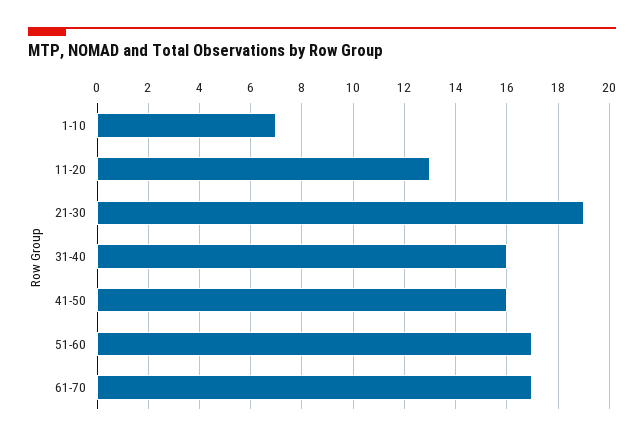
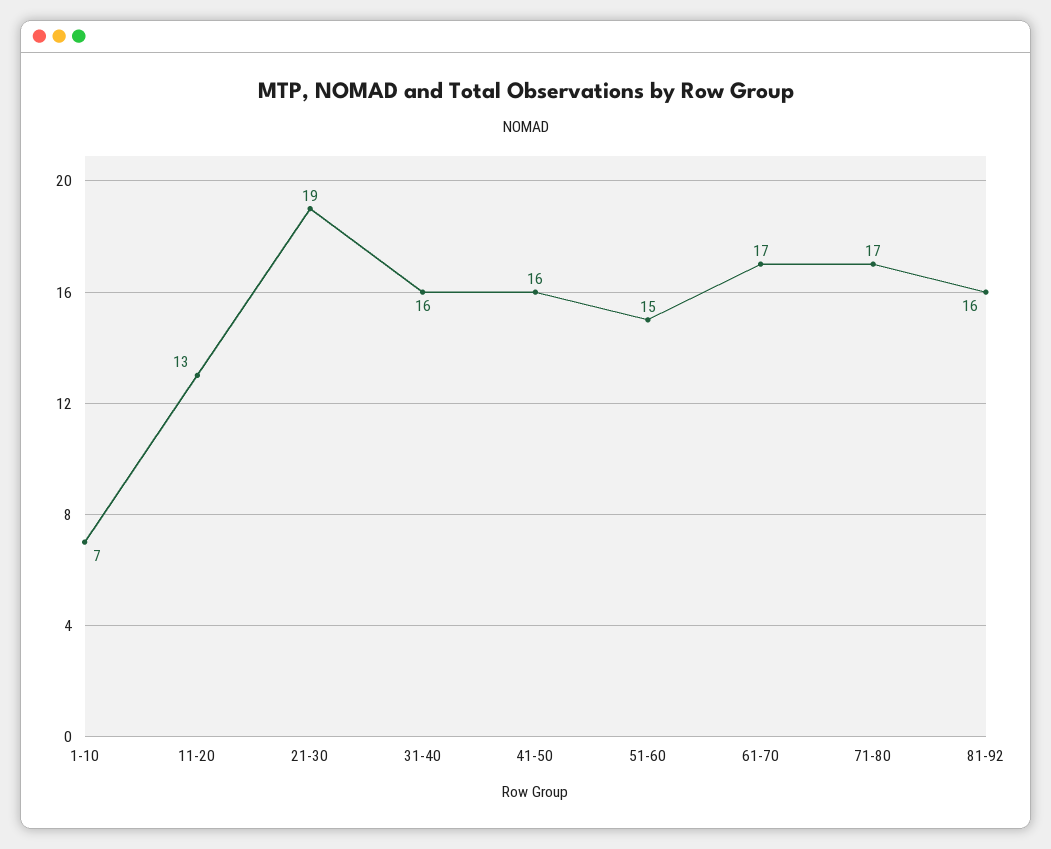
51-60: 17 -> 15
71-80: none -> 17
81-92: none -> 16

